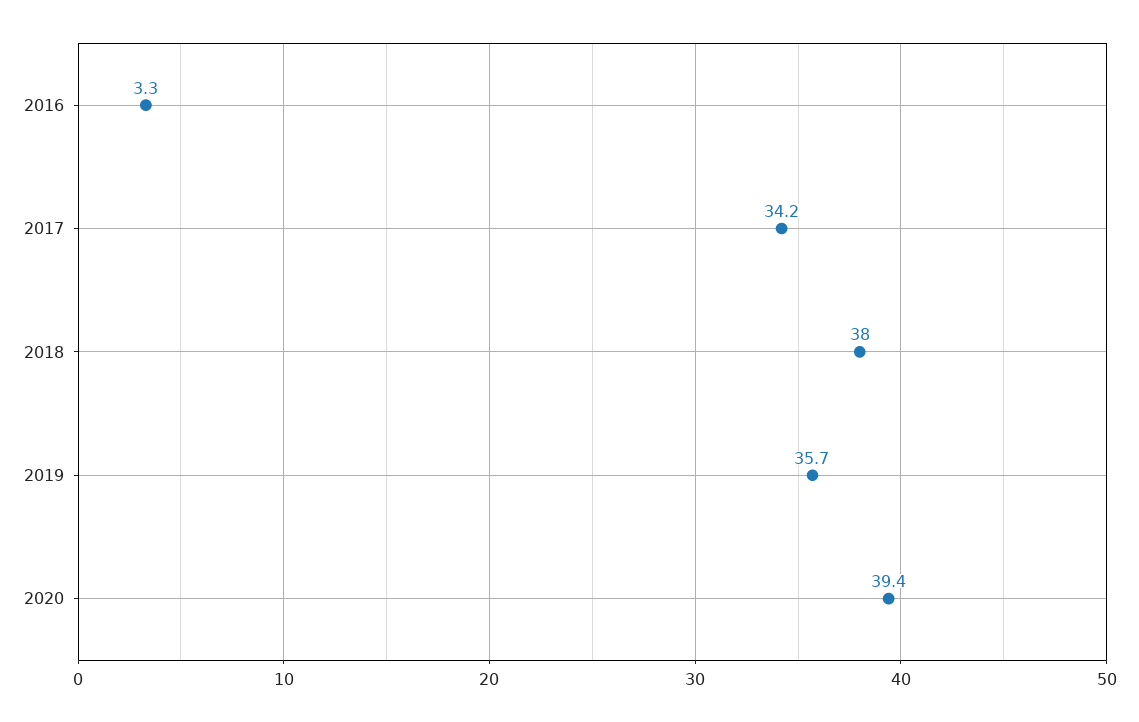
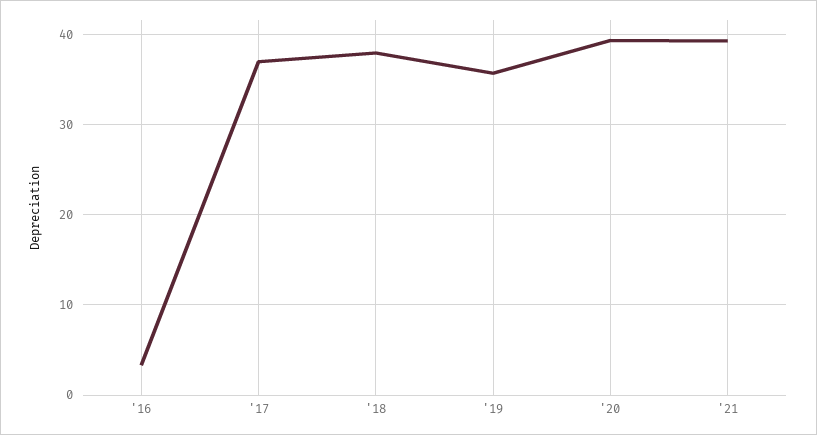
2017: 34.2 -> 37
'21: none -> 39

